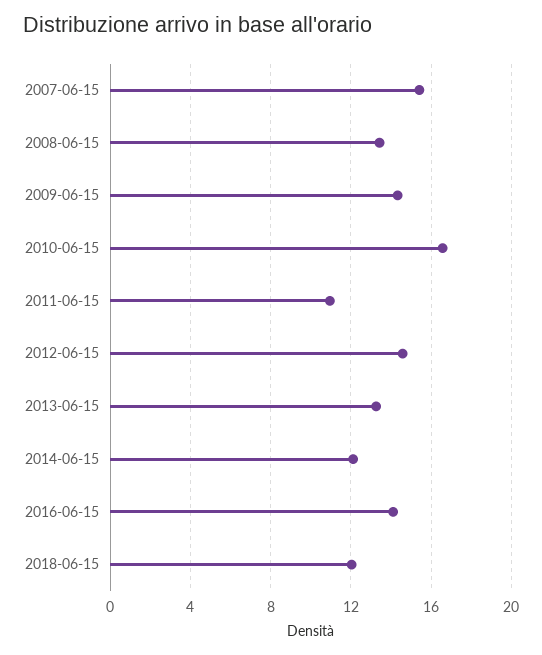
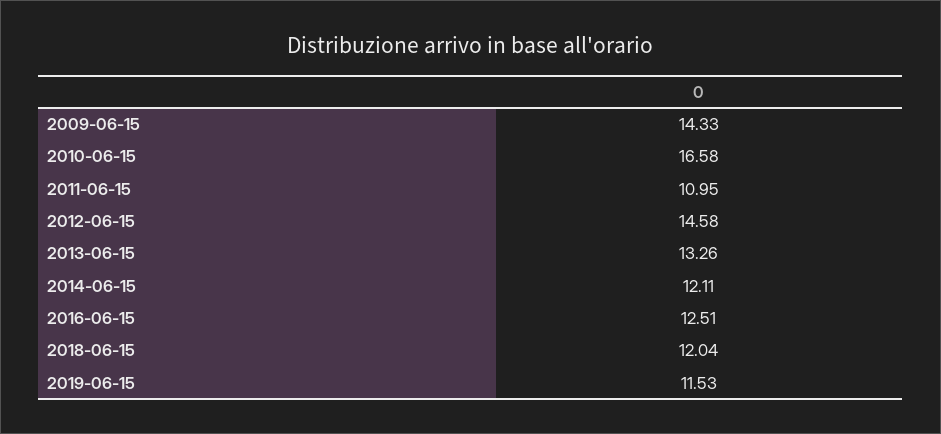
2007-06-15: 15.5 -> none
2008-06-15: 13.5 -> none
2016-06-15: 14 -> 12.51
2019-06-15: none -> 11.53

